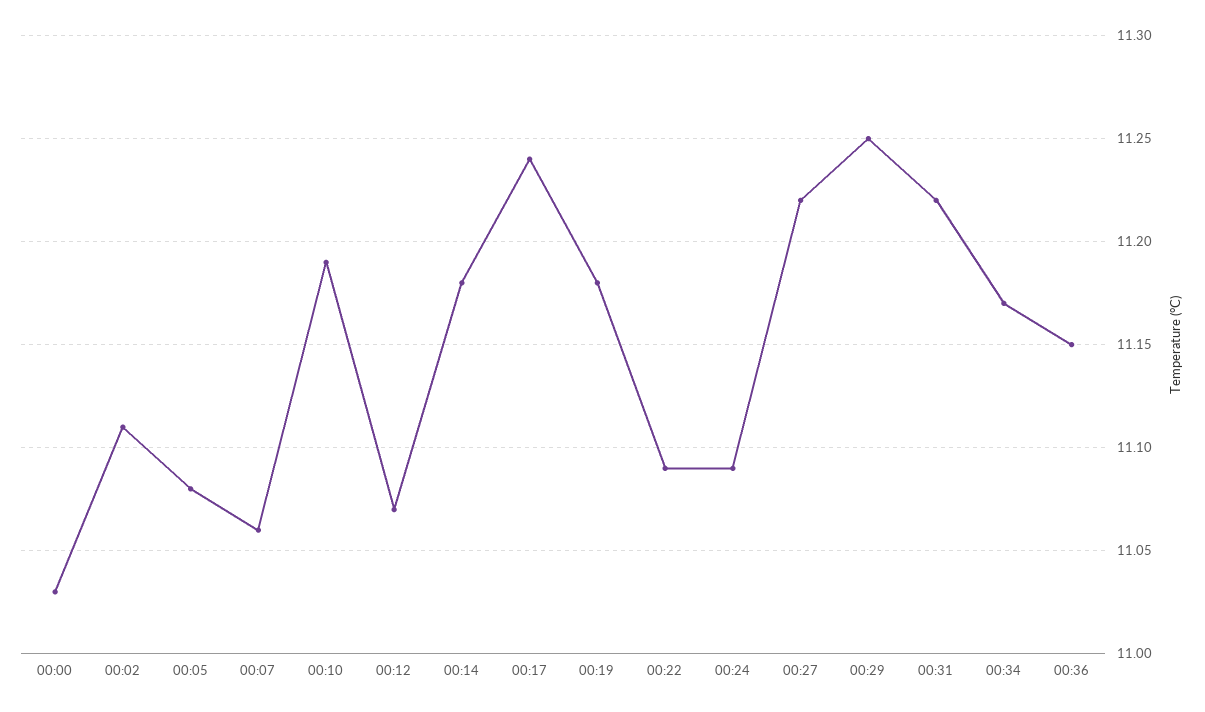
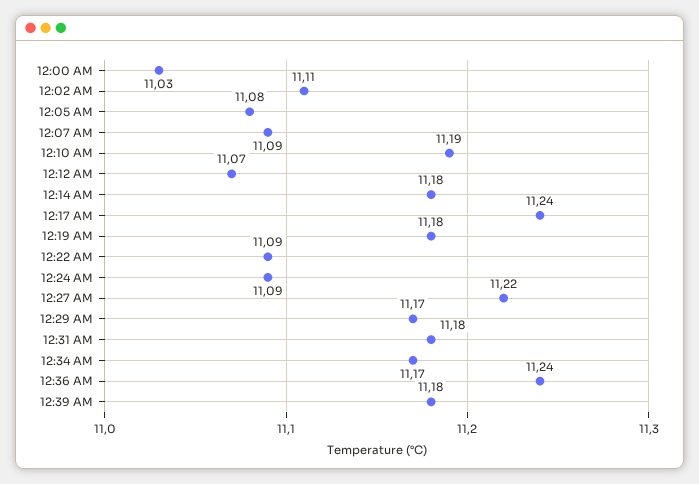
00:07: 11.06 -> 11.09
00:29: 11.25 -> 11.17
00:31: 11.22 -> 11.18
00:36: 11.15 -> 11.24
12:39 AM: none -> 11.18

